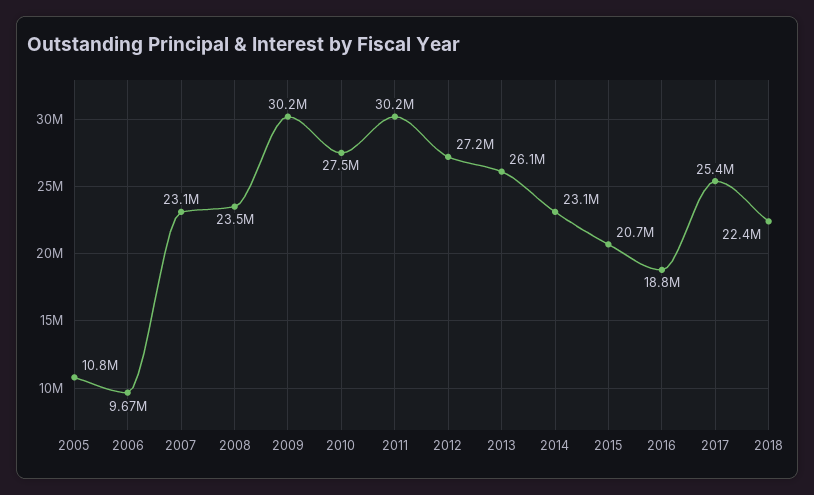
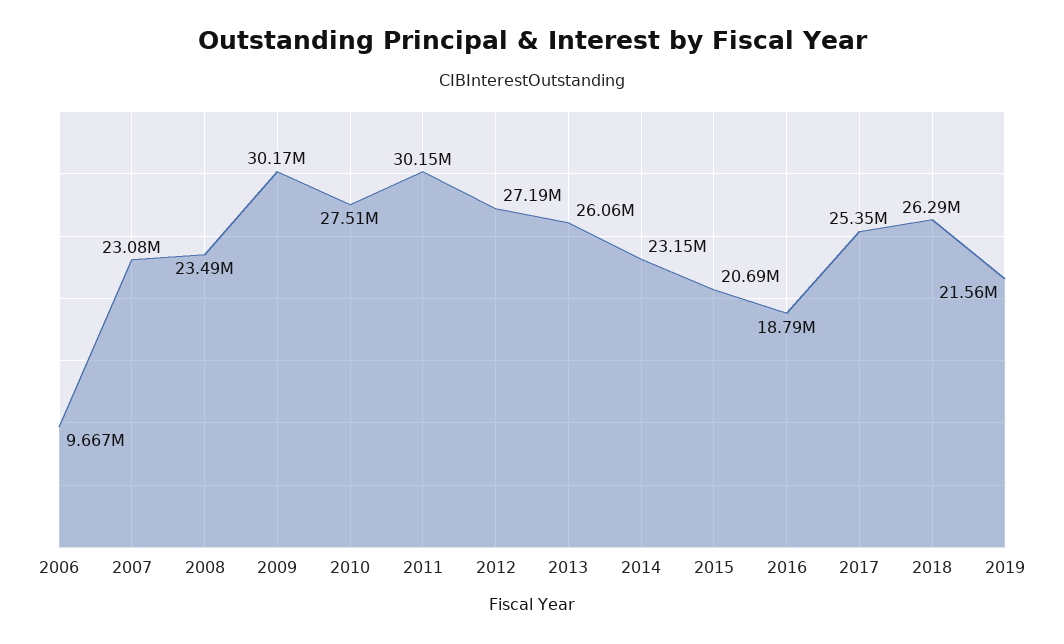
2005: 10800000 -> none
2018: 22400000 -> 26290000
2019: none -> 21560000

